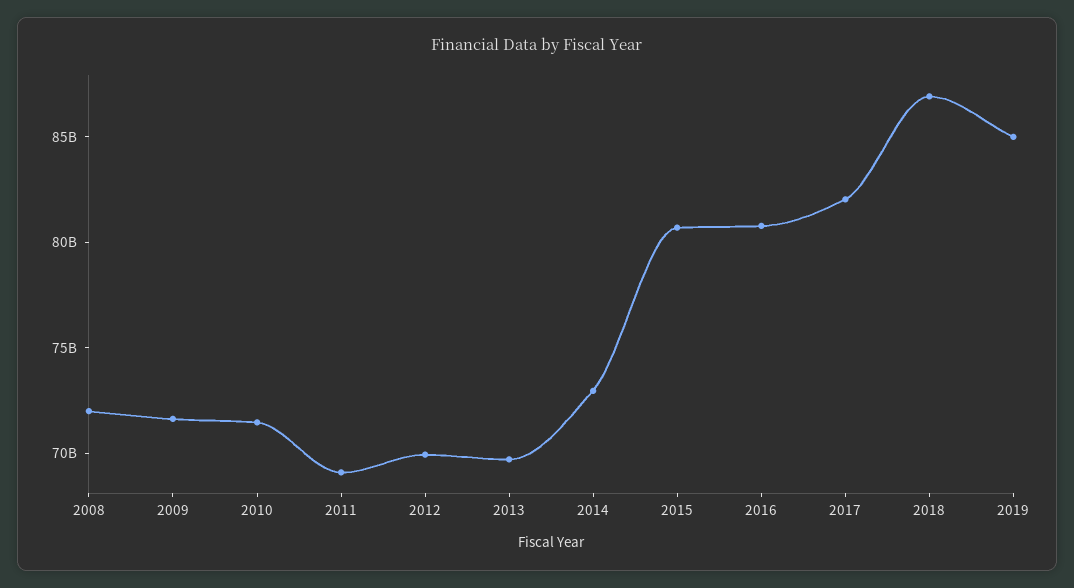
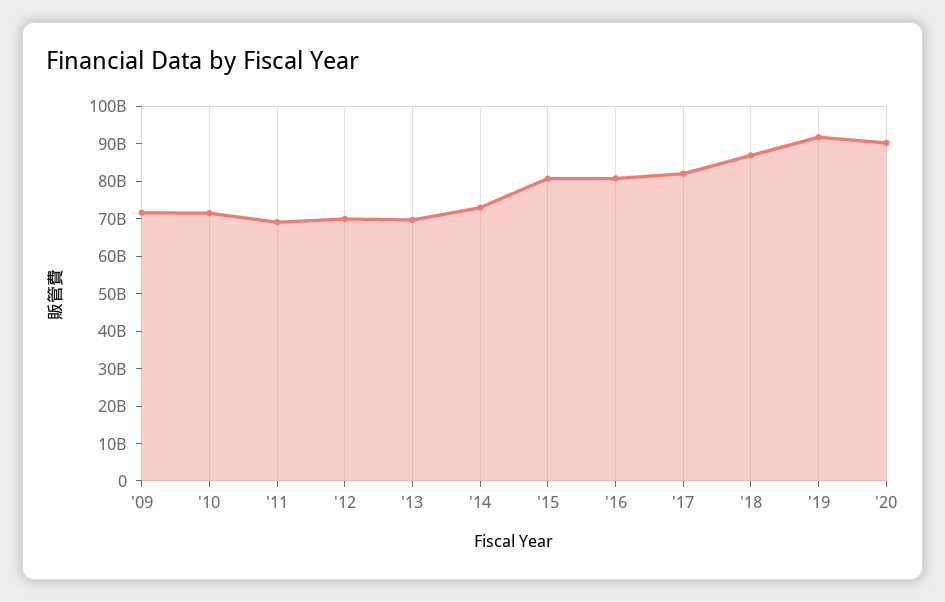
2008: 72000000000 -> none
2019: 85000000000 -> 92500000000
'20: none -> 90000000000

